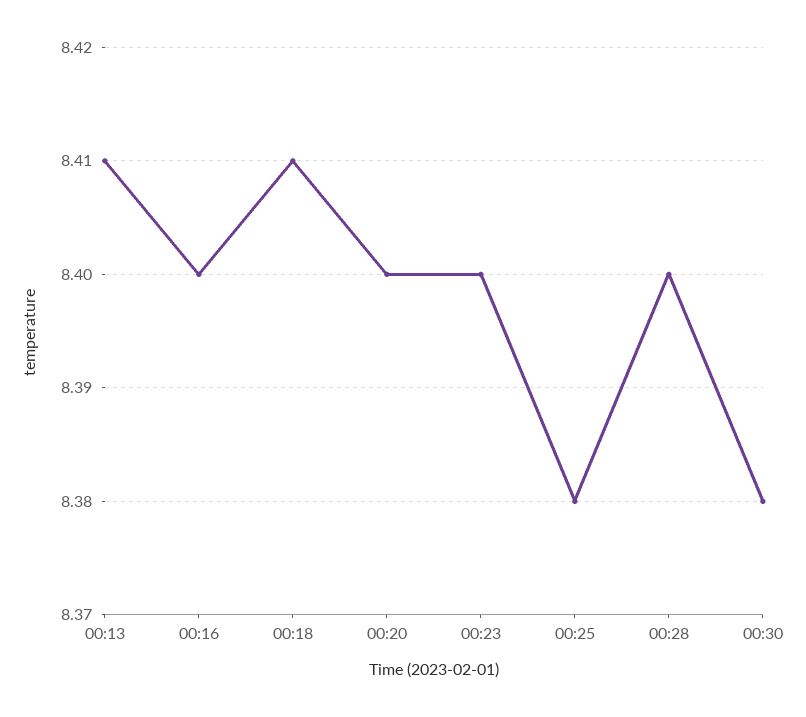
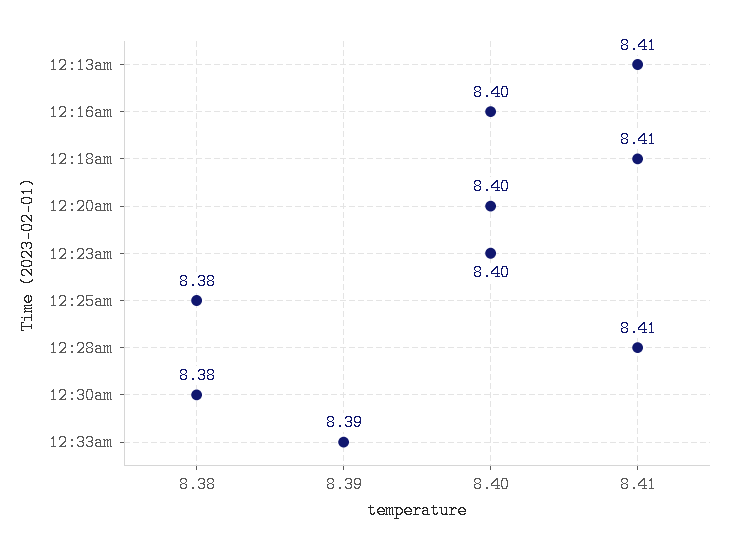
00:28: 8.4 -> 8.41
12:33am: none -> 8.39

